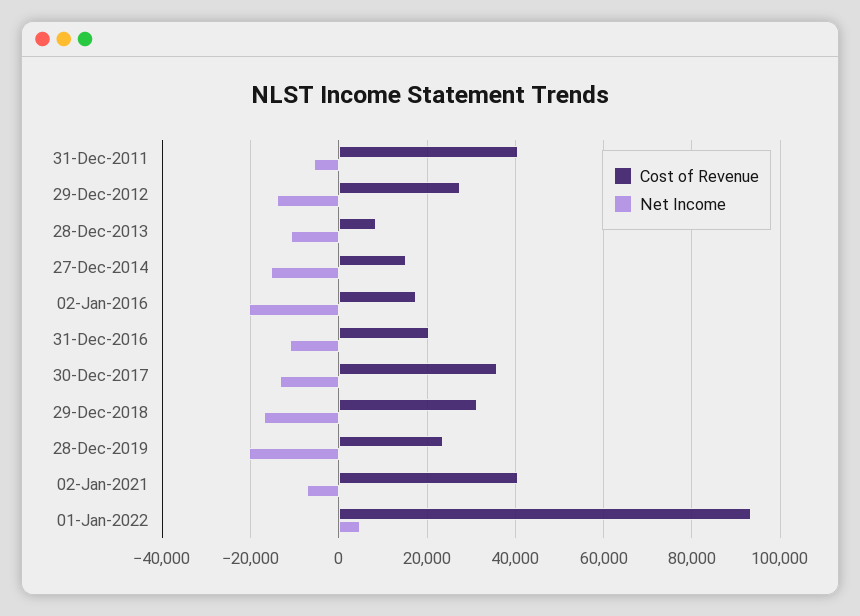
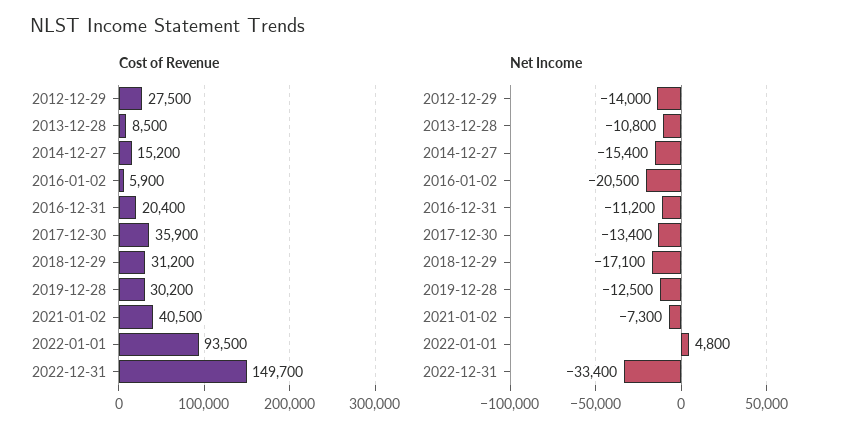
Cost of Revenue, 31-Dec-2011: 40000 -> none
Net Income, 31-Dec-2011: -6000 -> none
Cost of Revenue, 02-Jan-2016: 18000 -> 5900
Cost of Revenue, 28-Dec-2019: 24000 -> 30200
Net Income, 28-Dec-2019: -20000 -> -12500
Cost of Revenue, 2022-12-31: none -> 149700
Net Income, 2022-12-31: none -> -33400

